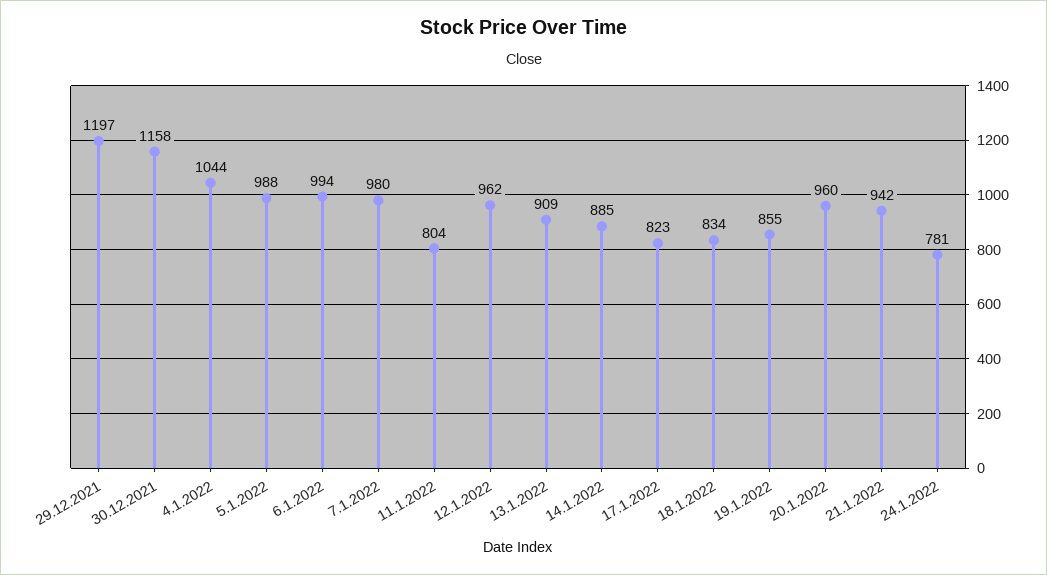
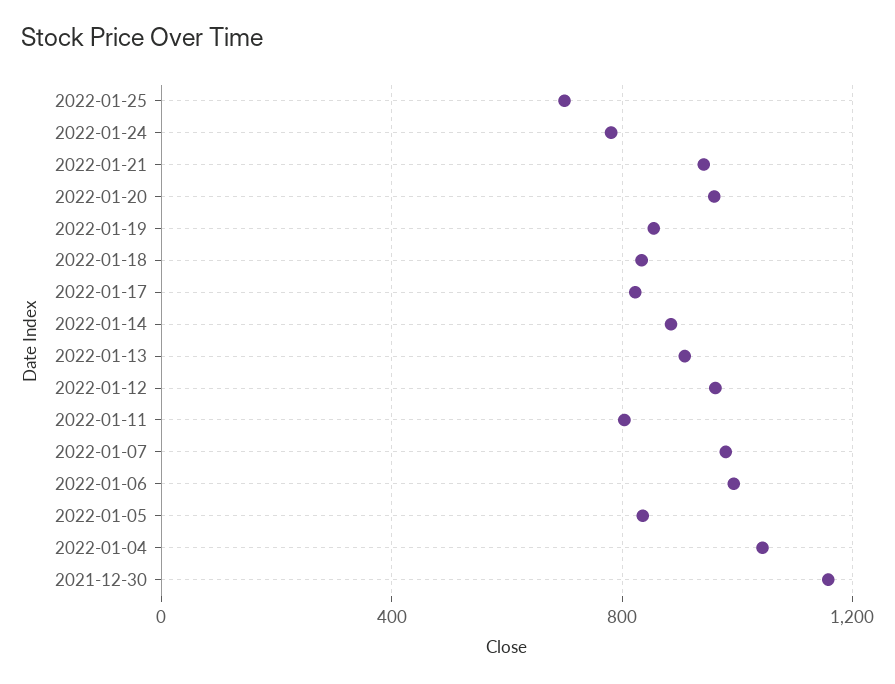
29.12.2021: 1197 -> none
5.1.2022: 988 -> 850
2022-01-25: none -> 700

